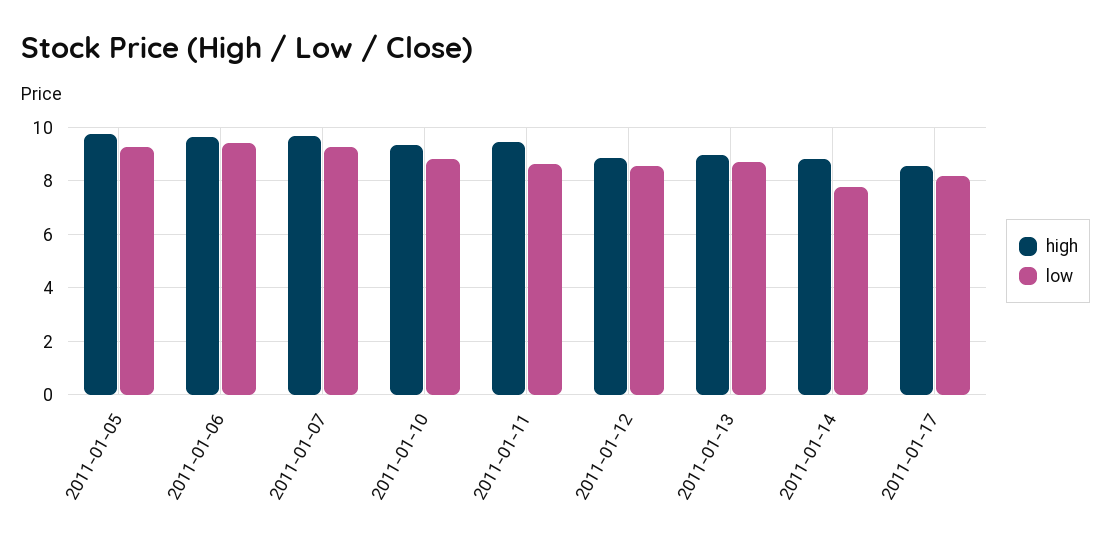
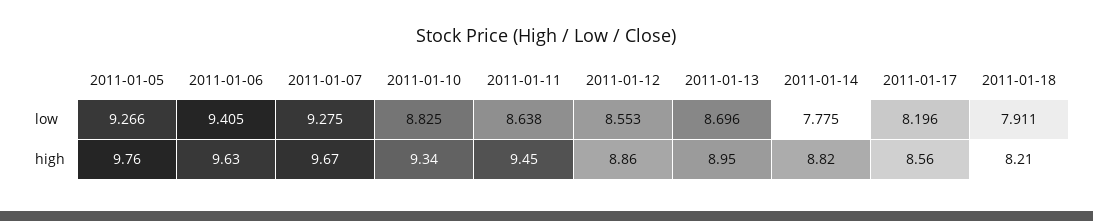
low, 2011-01-18: none -> 7.911
high, 2011-01-18: none -> 8.21

